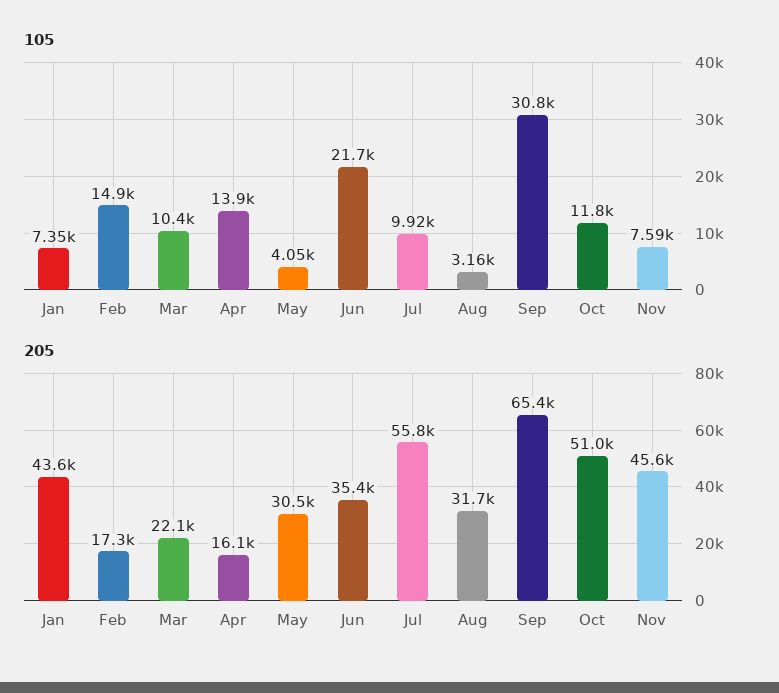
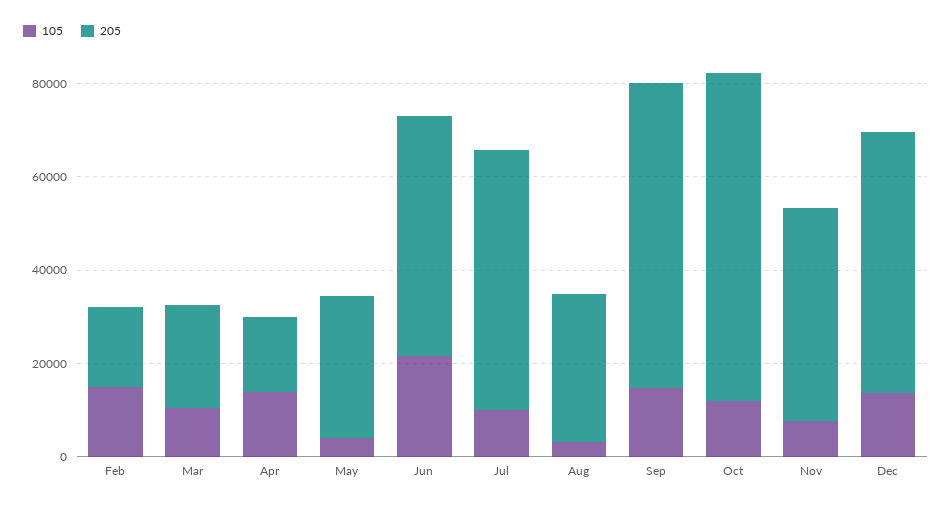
105, Jan: 7350 -> none
105, Sep: 30800 -> 15000
205, Jan: 43600 -> none
205, Jun: 35400 -> 50000
205, Oct: 51000 -> 70000
105, Dec: none -> 15000
205, Dec: none -> 55000

